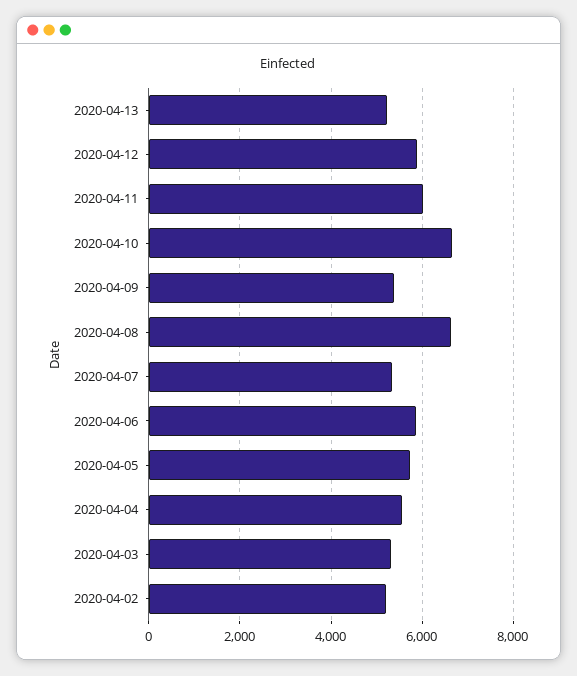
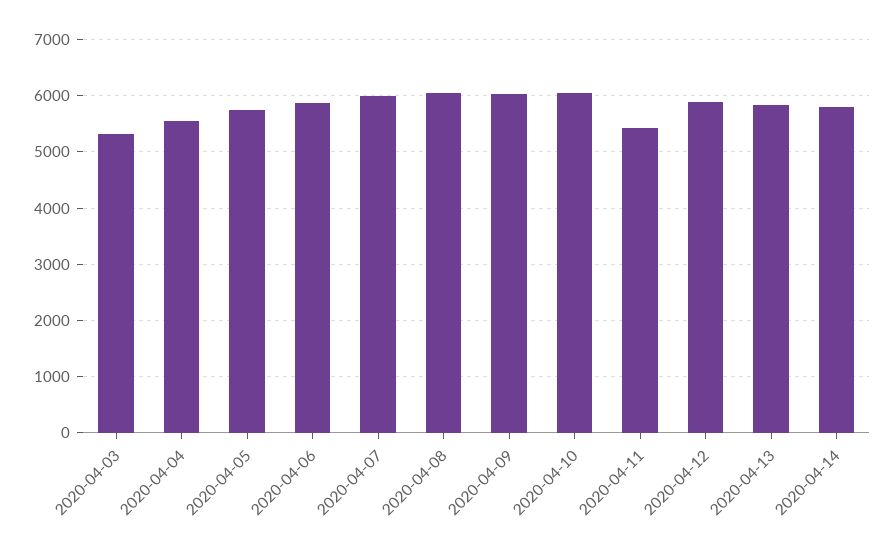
2020-04-13: 5200 -> 5800
2020-04-11: 6000 -> 5400
2020-04-10: 6600 -> 6000
2020-04-09: 5400 -> 6000
2020-04-08: 6600 -> 6000
2020-04-07: 5400 -> 6000
2020-04-02: 5200 -> none
2020-04-14: none -> 5800

